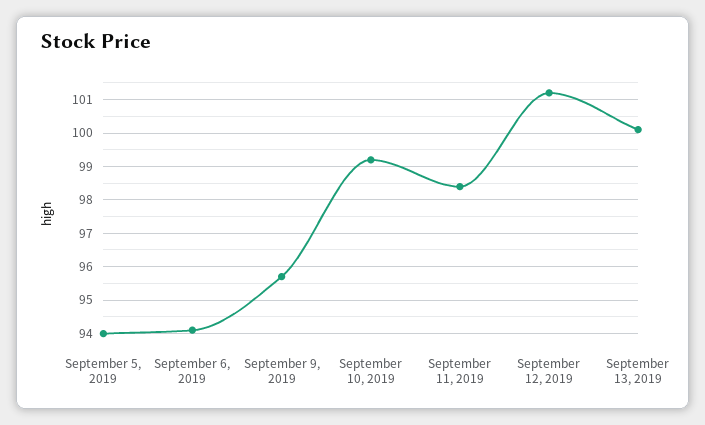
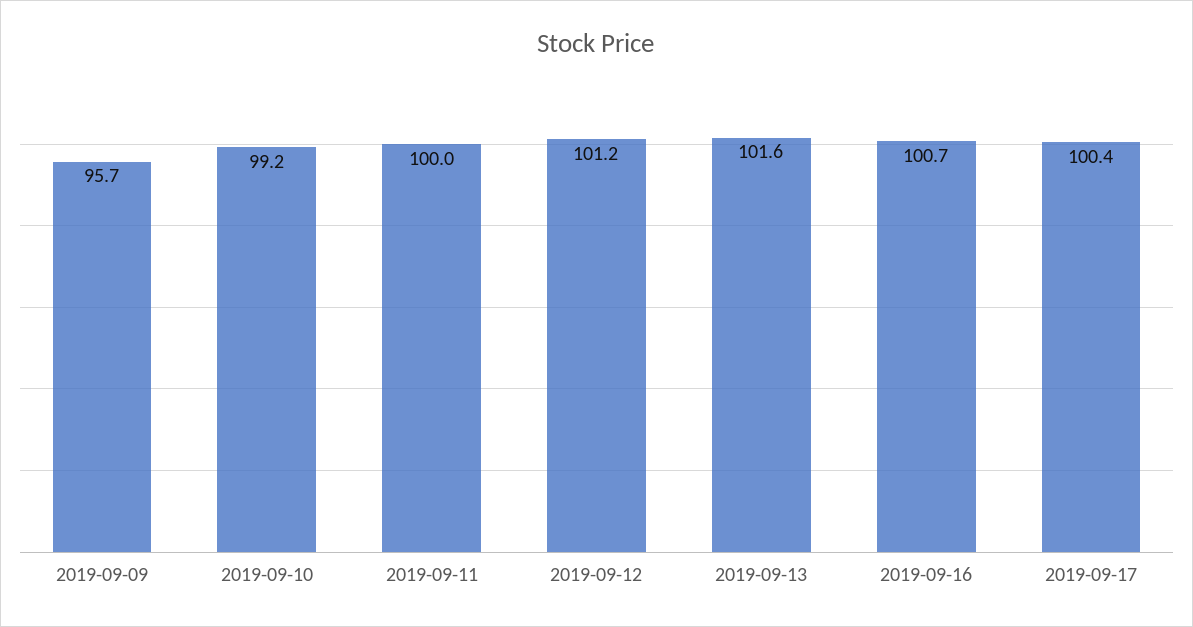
September 5, 2019: 94 -> none
September 6, 2019: 94 -> none
September 11, 2019: 98.5 -> 100
September 13, 2019: 100 -> 101.6
2019-09-16: none -> 100.7
2019-09-17: none -> 100.4

